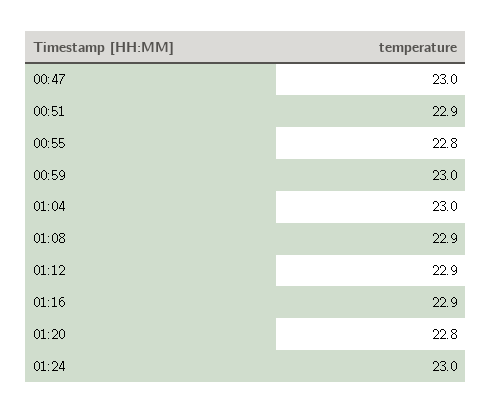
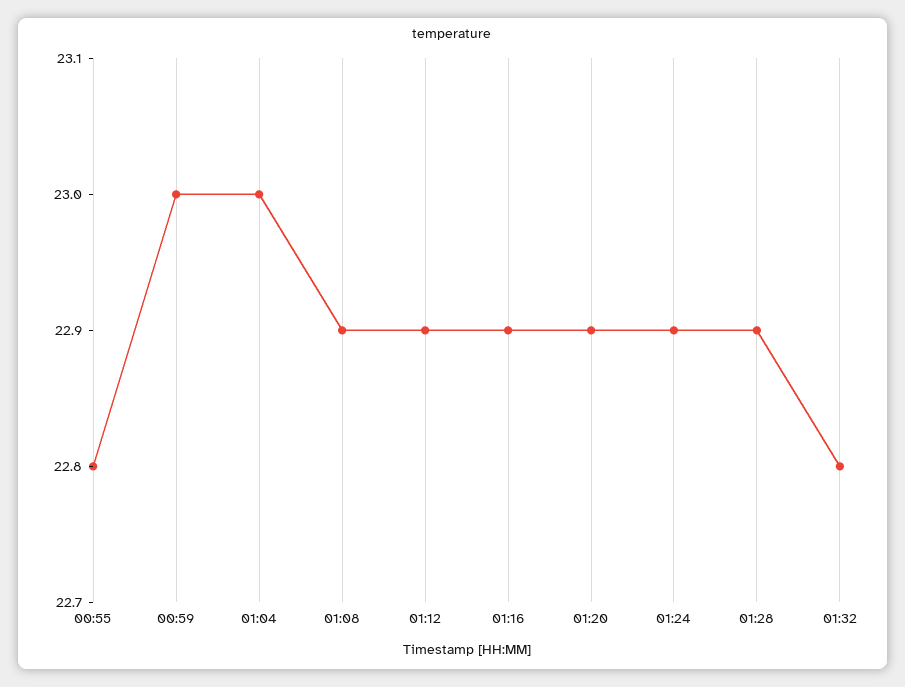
00:47: 23 -> none
00:51: 22.9 -> none
01:20: 22.8 -> 22.9
01:24: 23 -> 22.9
01:28: none -> 22.9
01:32: none -> 22.8

